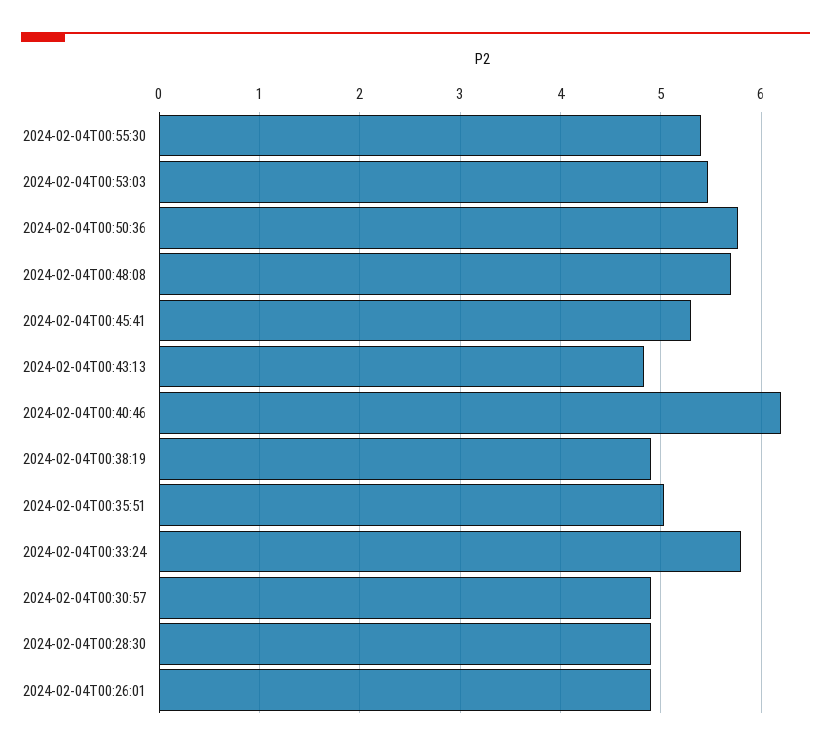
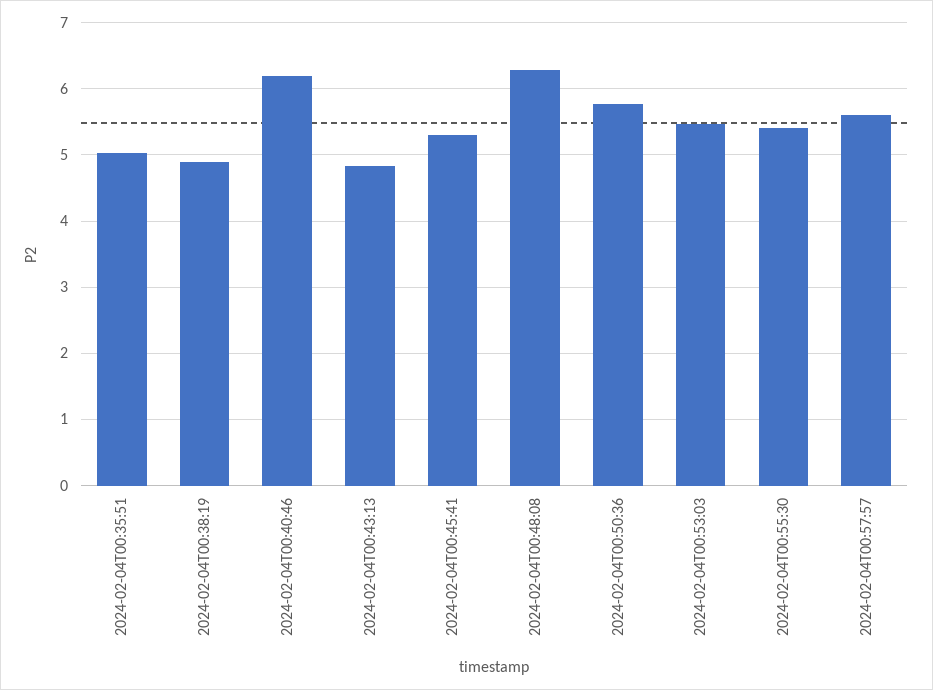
2024-02-04T00:48:08: 5.7 -> 6.3
2024-02-04T00:33:24: 5.8 -> none
2024-02-04T00:30:57: 4.9 -> none
2024-02-04T00:28:30: 4.9 -> none
2024-02-04T00:26:01: 4.9 -> none
2024-02-04T00:57:57: none -> 5.6

